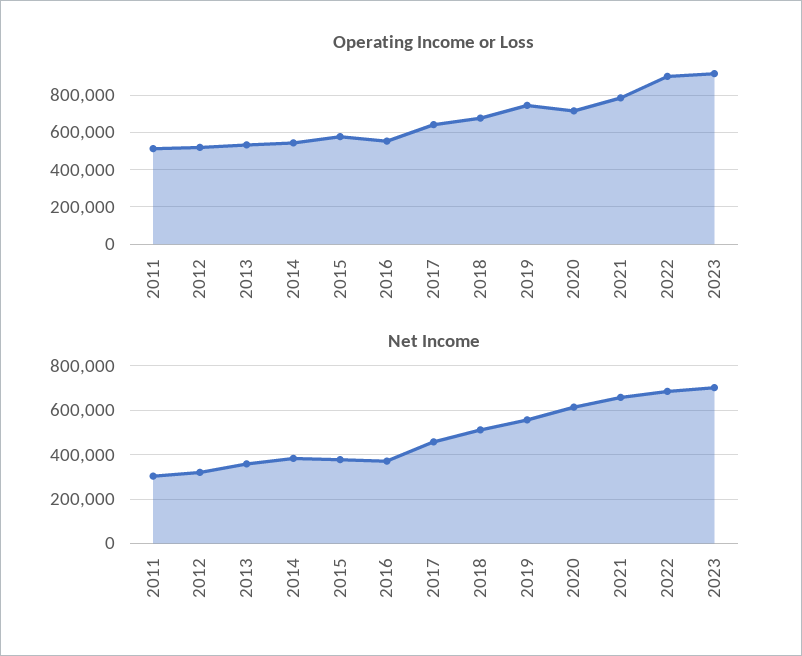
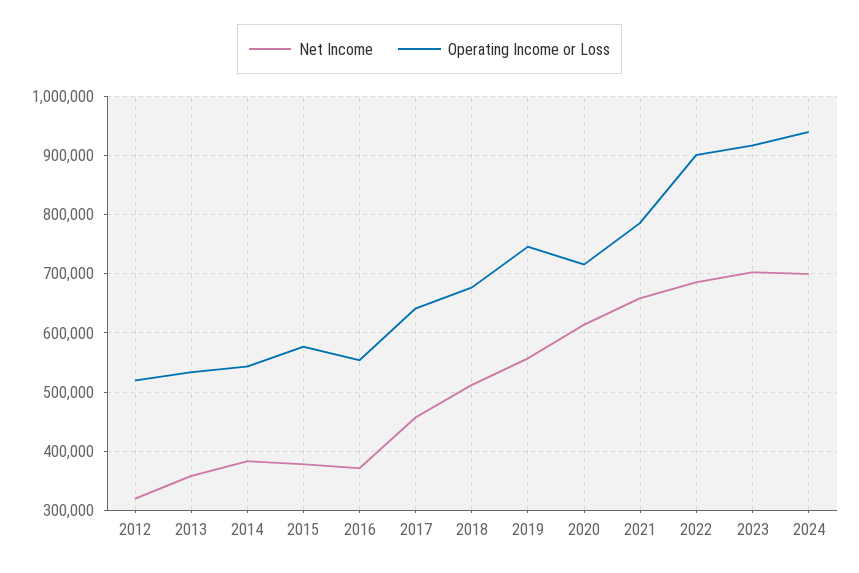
Operating Income or Loss, 2011: 500000 -> none
Net Income, 2011: 300000 -> none
Net Income, 2024: none -> 700000
Operating Income or Loss, 2024: none -> 940000

